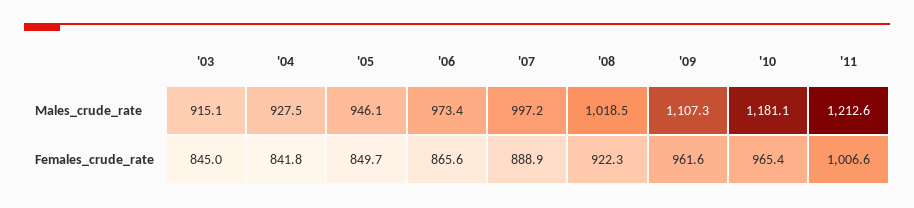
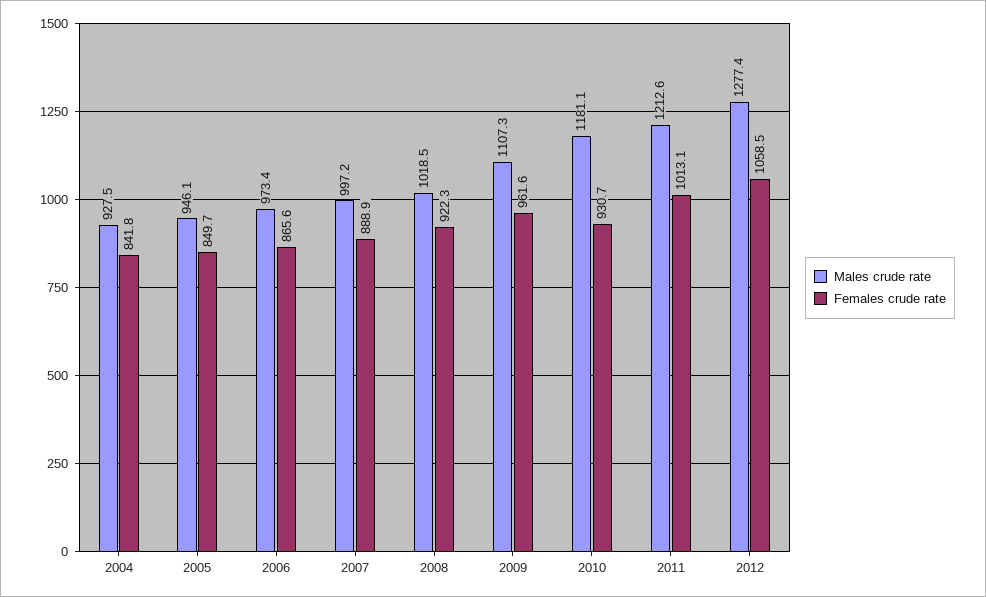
Males_crude_rate, '03: 915.1 -> none
Females_crude_rate, '03: 845 -> none
Females_crude_rate, '10: 965.4 -> 930.7
Females_crude_rate, '11: 1006.6 -> 1013.1
Males_crude_rate, 2012: none -> 1277.4
Females_crude_rate, 2012: none -> 1058.5

